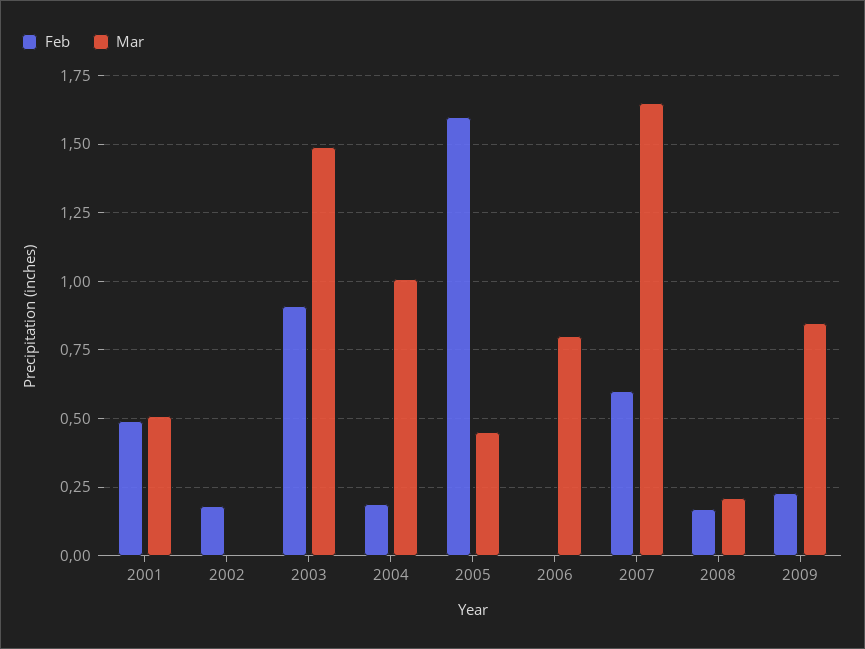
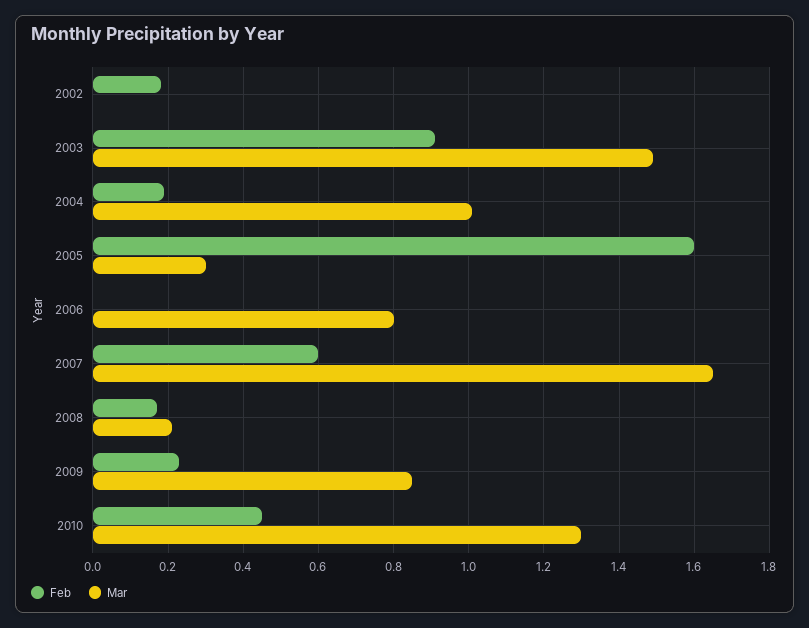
Feb, 2001: 0.5 -> none
Mar, 2001: 0.5 -> none
Mar, 2005: 0.45 -> 0.3
Feb, 2010: none -> 0.45
Mar, 2010: none -> 1.3

